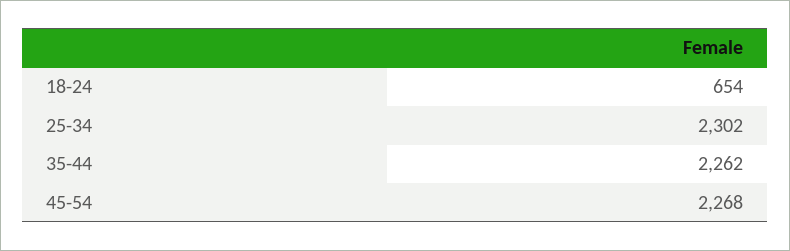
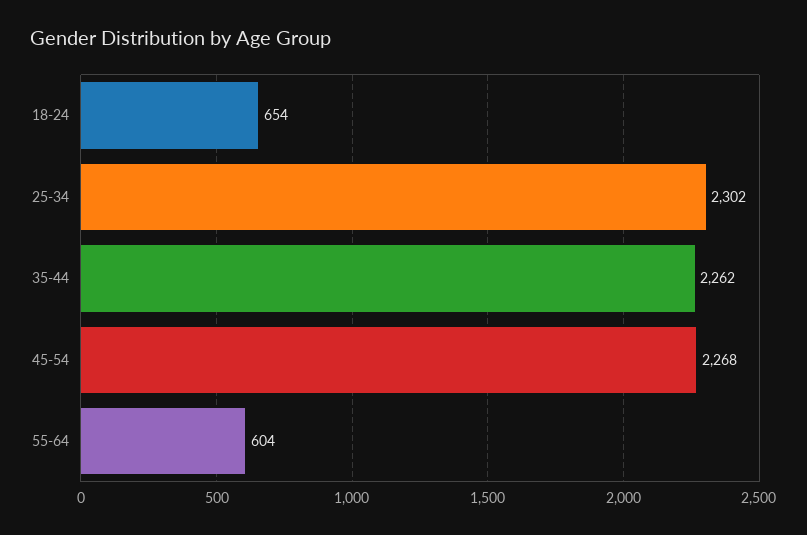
55-64: none -> 604

